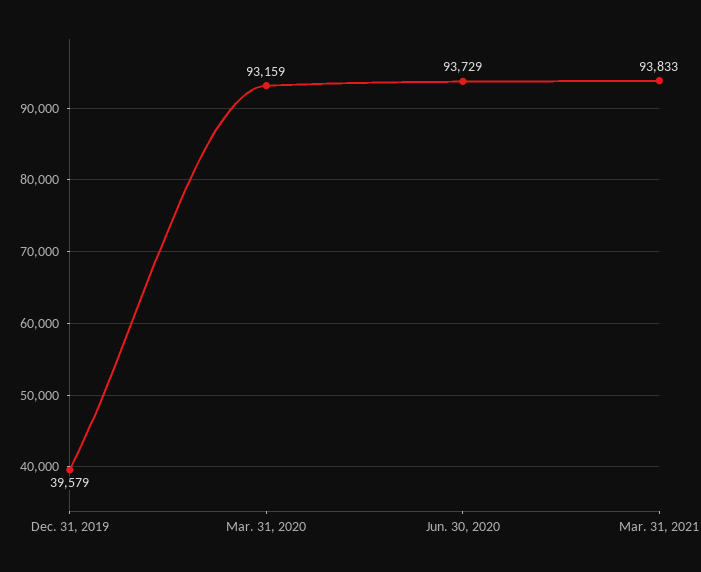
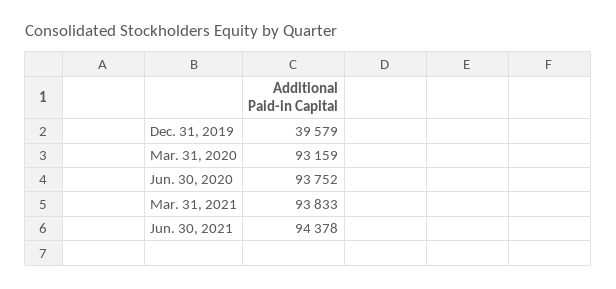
Jun. 30, 2020: 93729 -> 93752
Jun. 30, 2021: none -> 94378

